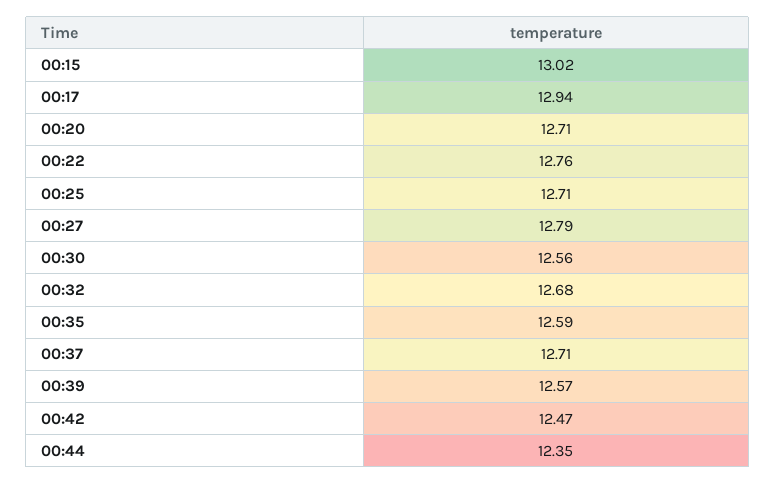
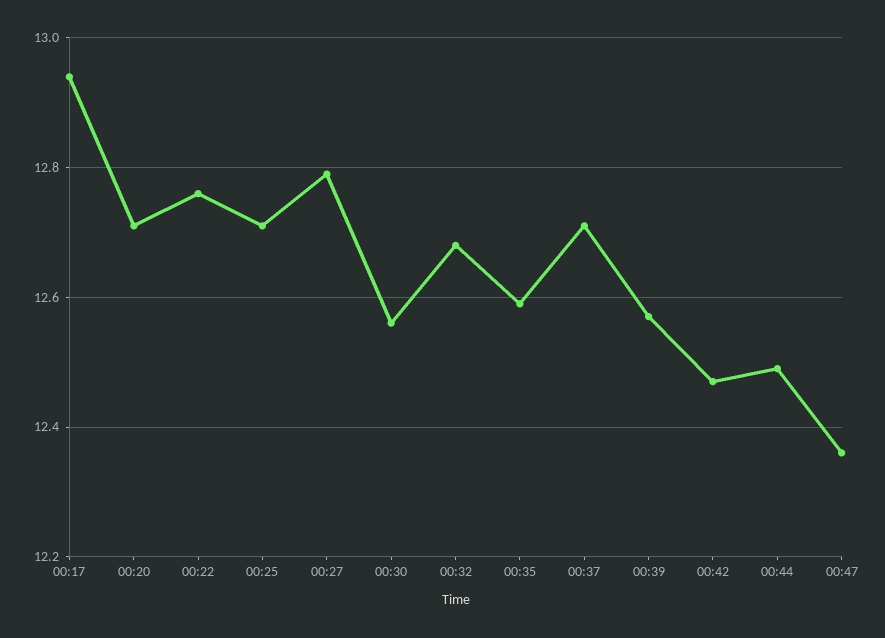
00:15: 13.02 -> none
00:44: 12.35 -> 12.5
00:47: none -> 12.35

